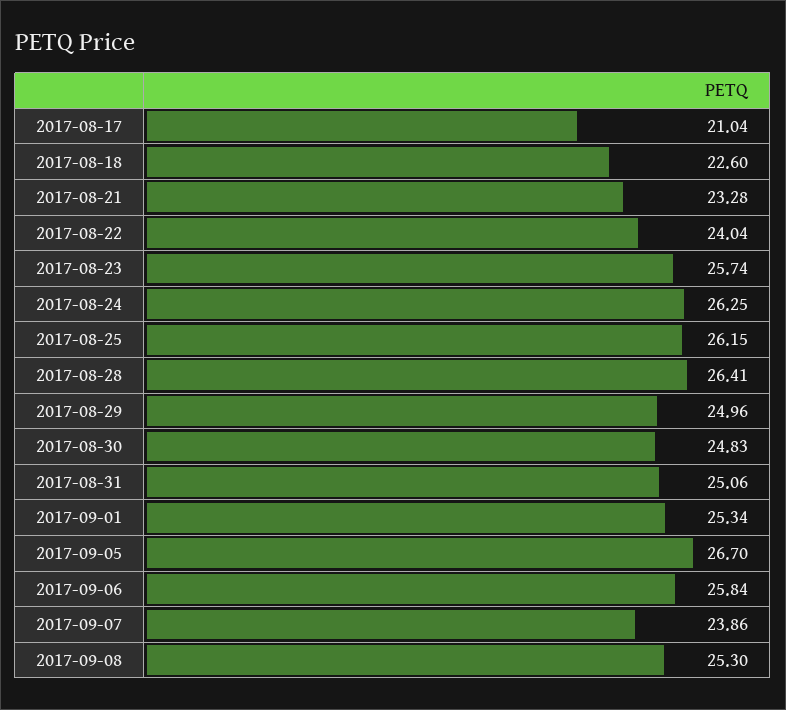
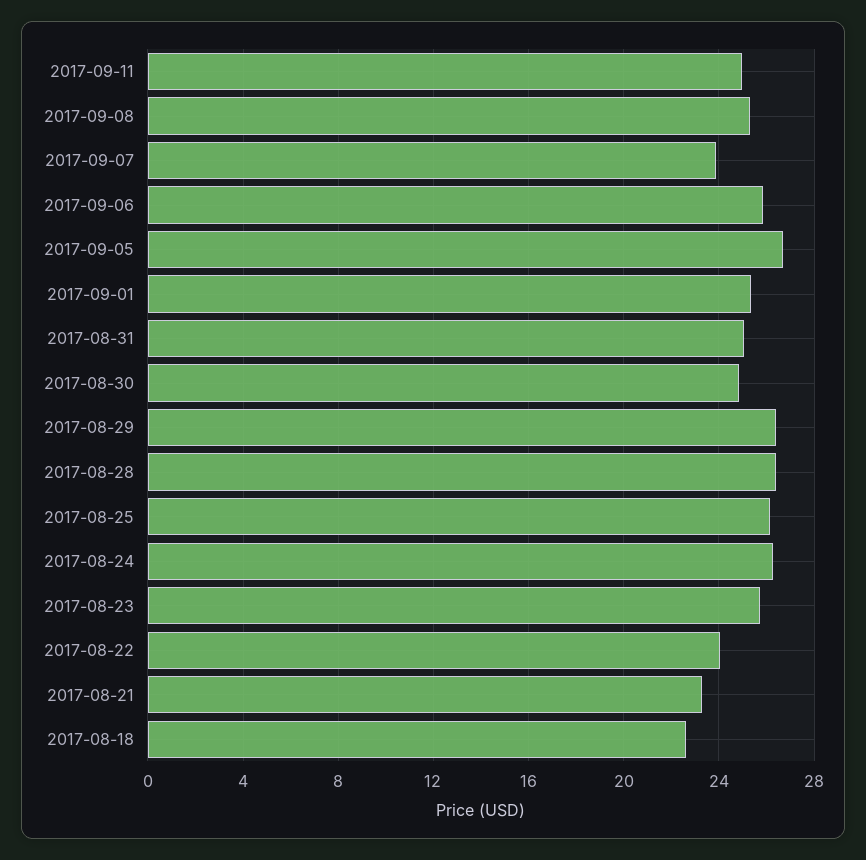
2017-08-17: 21.04 -> none
2017-08-29: 24.96 -> 26.5
2017-09-11: none -> 25

